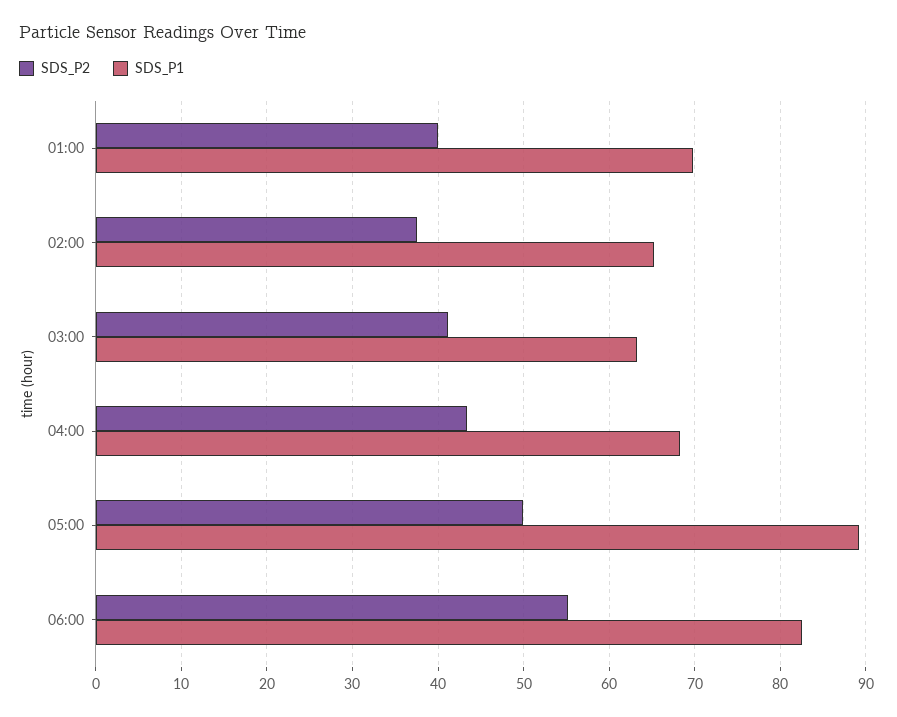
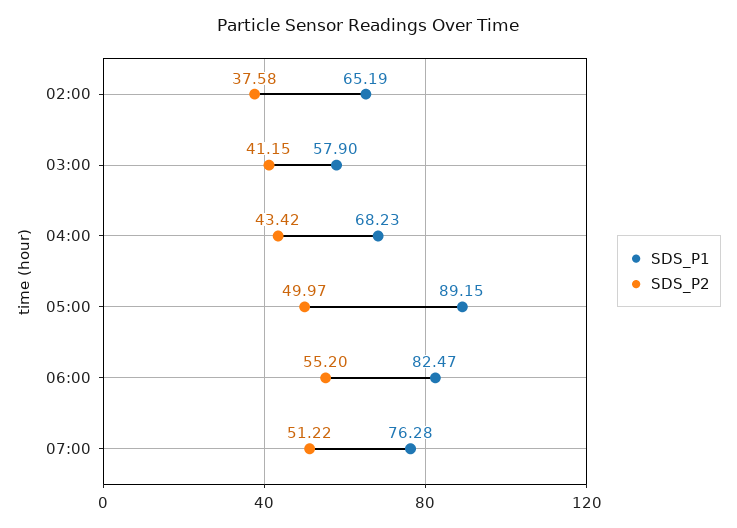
SDS_P2, 01:00: 40 -> none
SDS_P1, 01:00: 70 -> none
SDS_P1, 03:00: 63 -> 57.9
SDS_P1, 07:00: none -> 76.28
SDS_P2, 07:00: none -> 51.22

